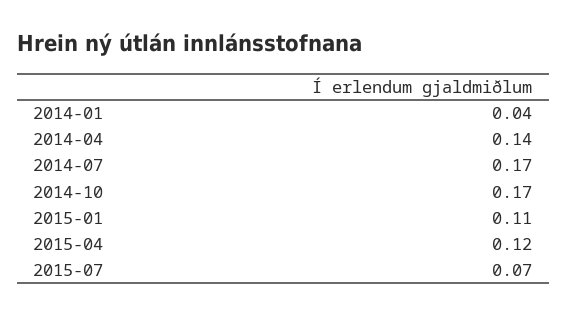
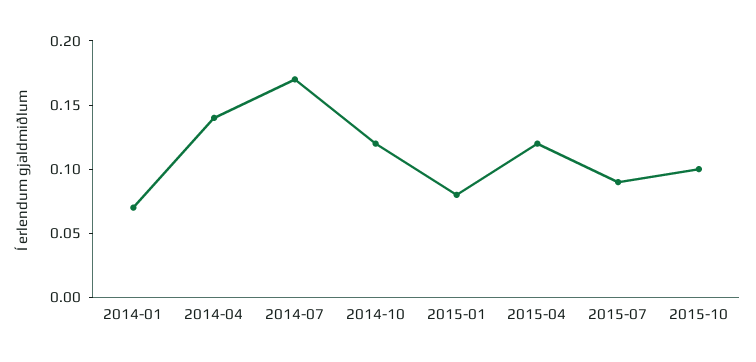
2014-01: 0.04 -> 0.07
2014-10: 0.17 -> 0.12
2015-01: 0.11 -> 0.08
2015-07: 0.07 -> 0.09
2015-10: none -> 0.1

